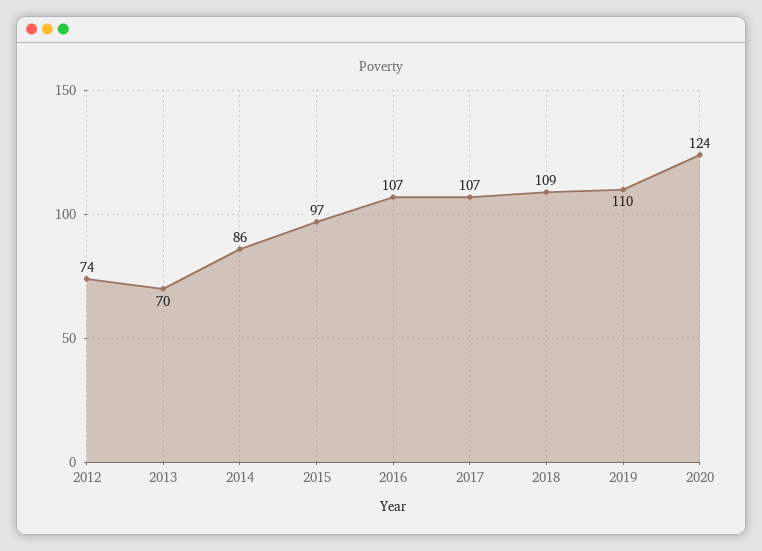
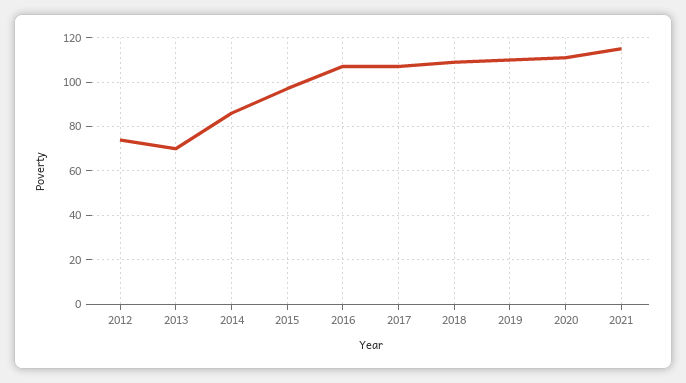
2020: 124 -> 110
2021: none -> 115

